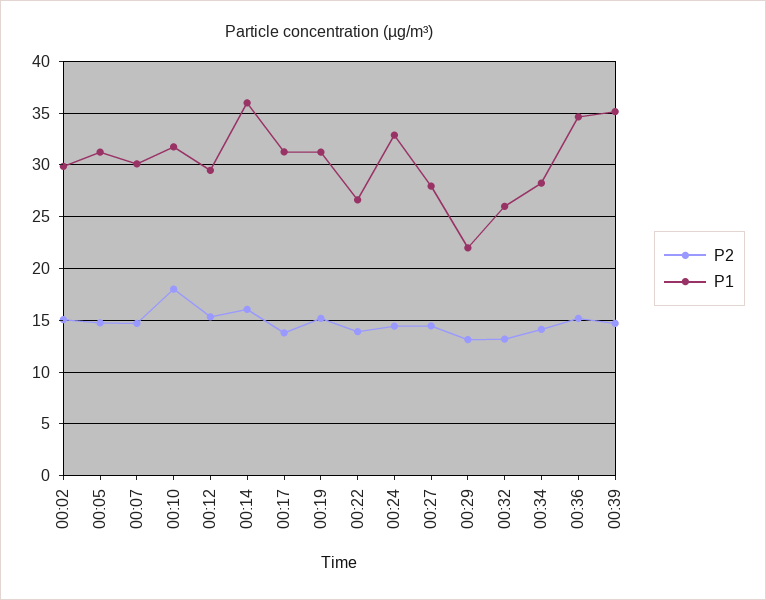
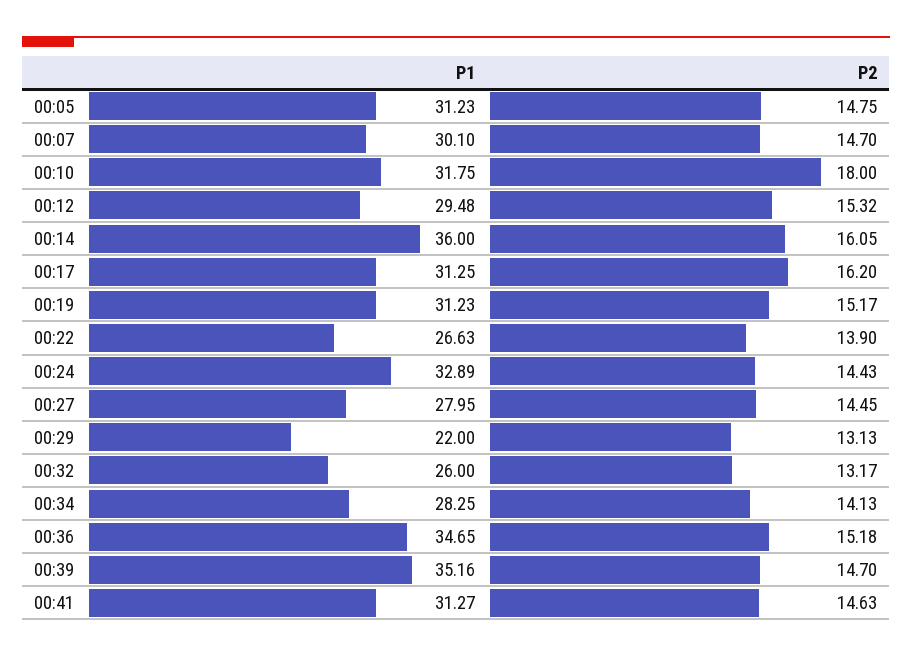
P2, 00:02: 15 -> none
P1, 00:02: 30 -> none
P2, 00:17: 14 -> 16.2
P1, 00:41: none -> 31.27
P2, 00:41: none -> 14.63

